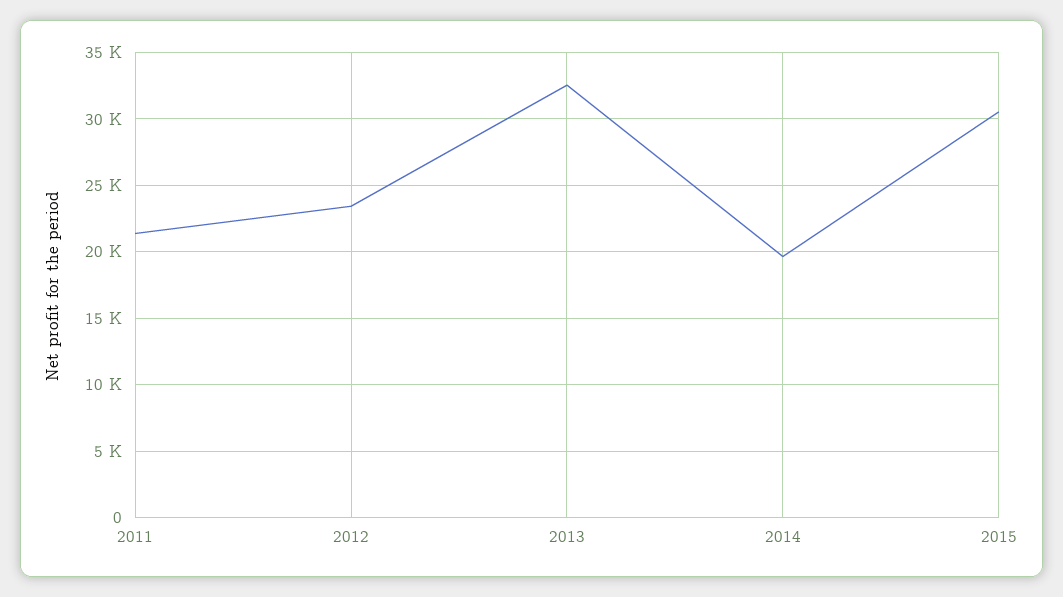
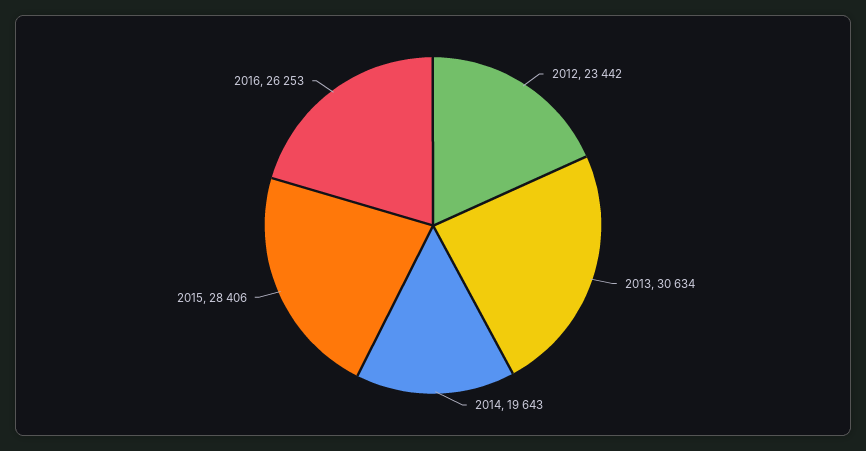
2011: 21500 -> none
2013: 32500 -> 30634
2015: 30500 -> 28406
2016: none -> 26253

